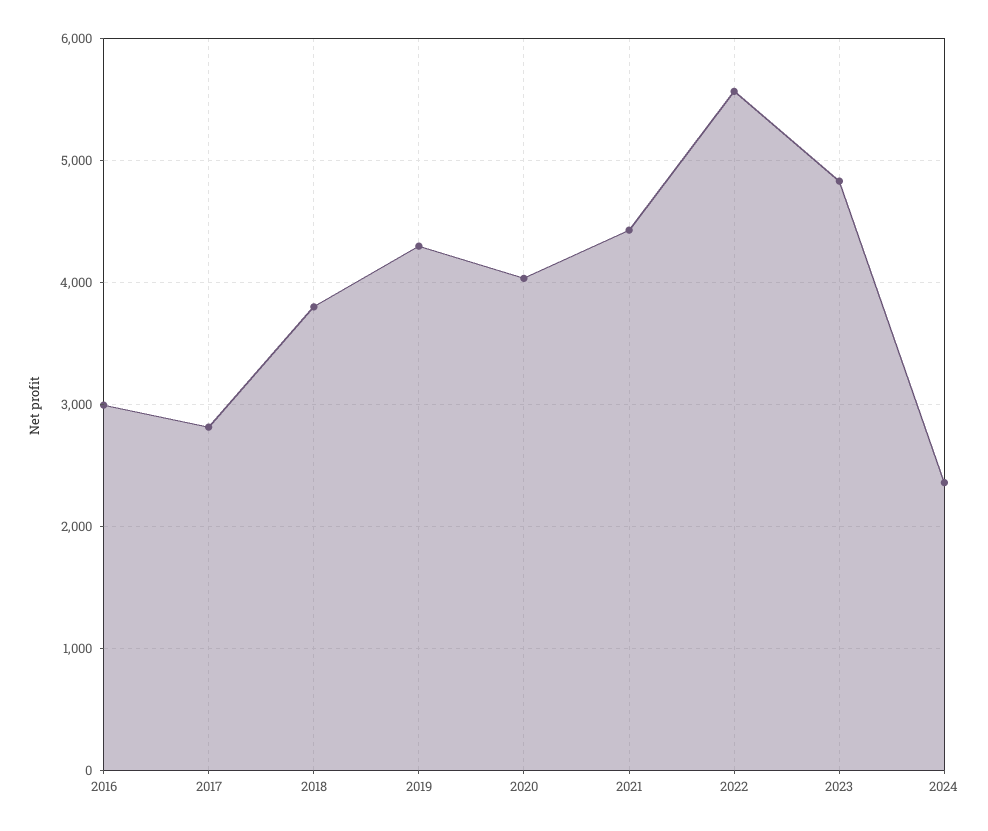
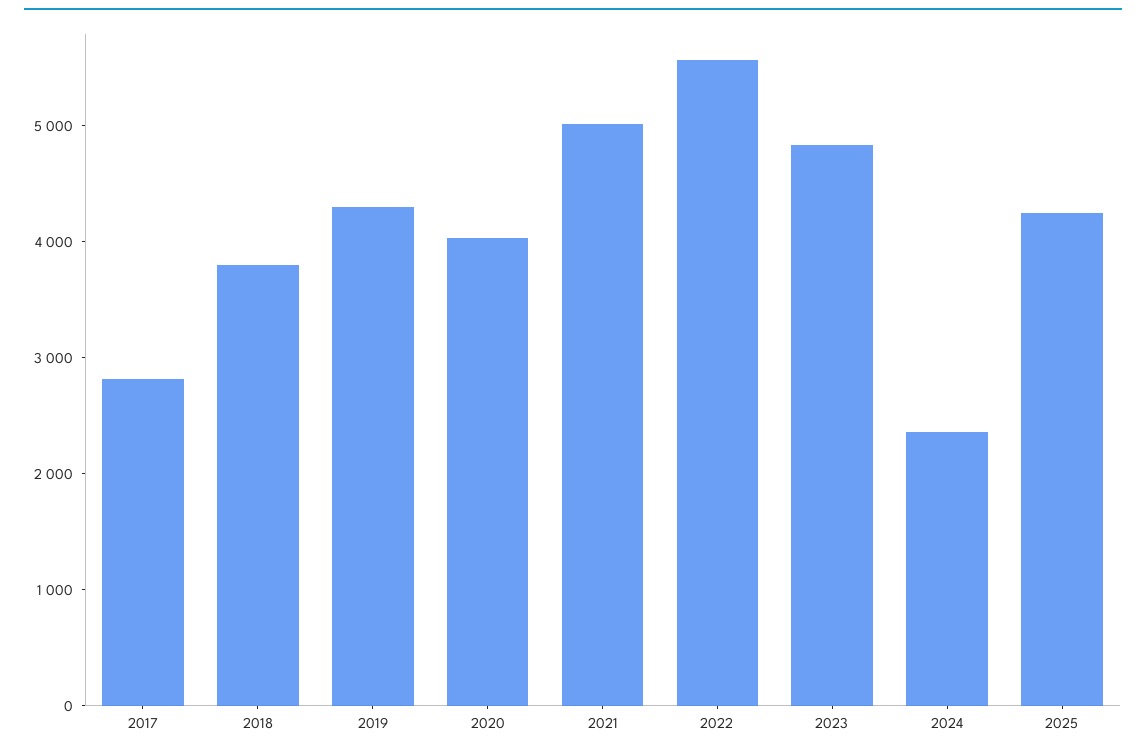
2016: 3000 -> none
2021: 4400 -> 5000
2025: none -> 4200

